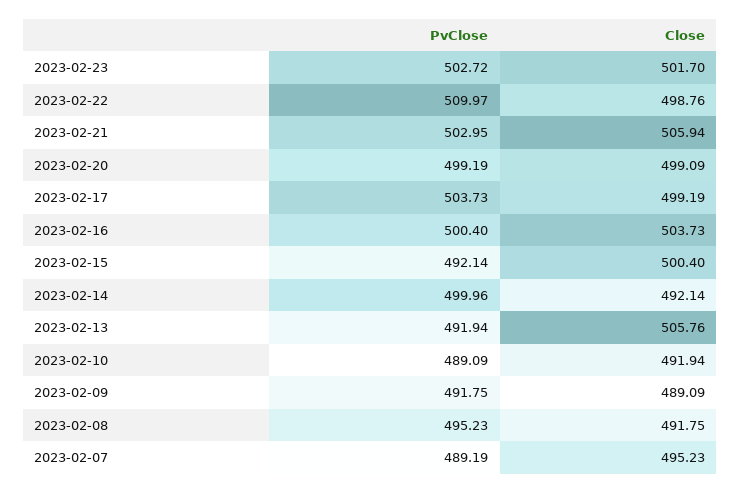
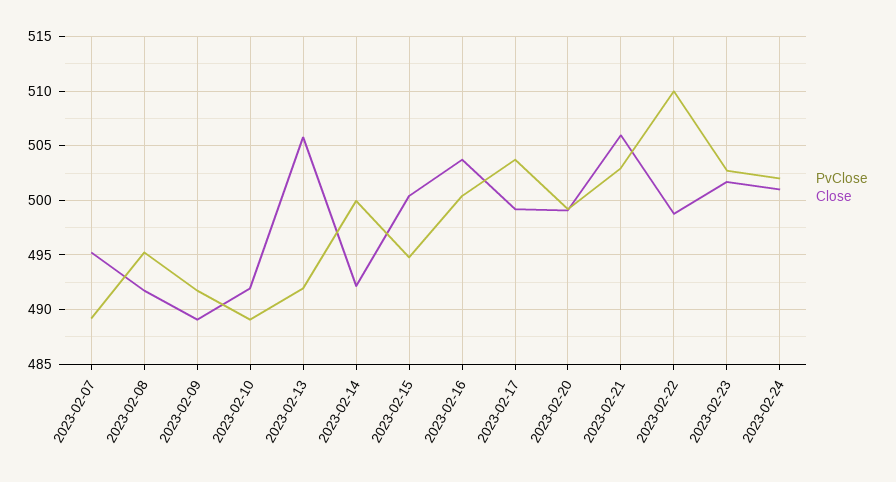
PvClose, 2023-02-15: 492.14 -> 495
PvClose, 2023-02-24: none -> 502
Close, 2023-02-24: none -> 501

